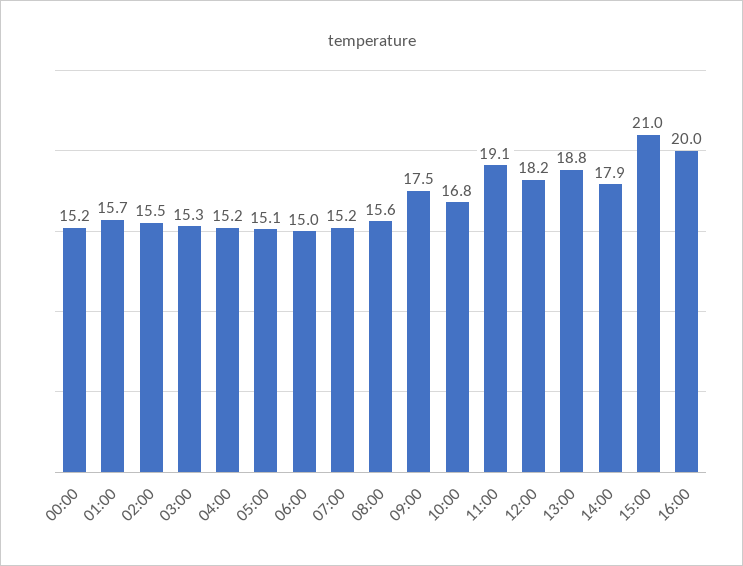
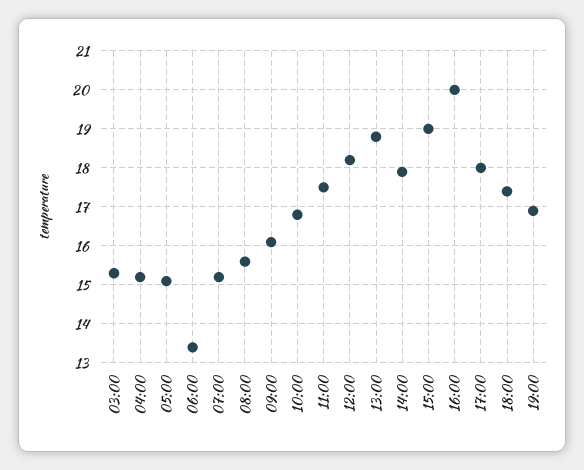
00:00: 15.2 -> none
01:00: 15.7 -> none
02:00: 15.5 -> none
06:00: 15 -> 13.5
09:00: 17.5 -> 16
11:00: 19.1 -> 17.5
15:00: 21 -> 19
17:00: none -> 18
18:00: none -> 17.5
19:00: none -> 17

